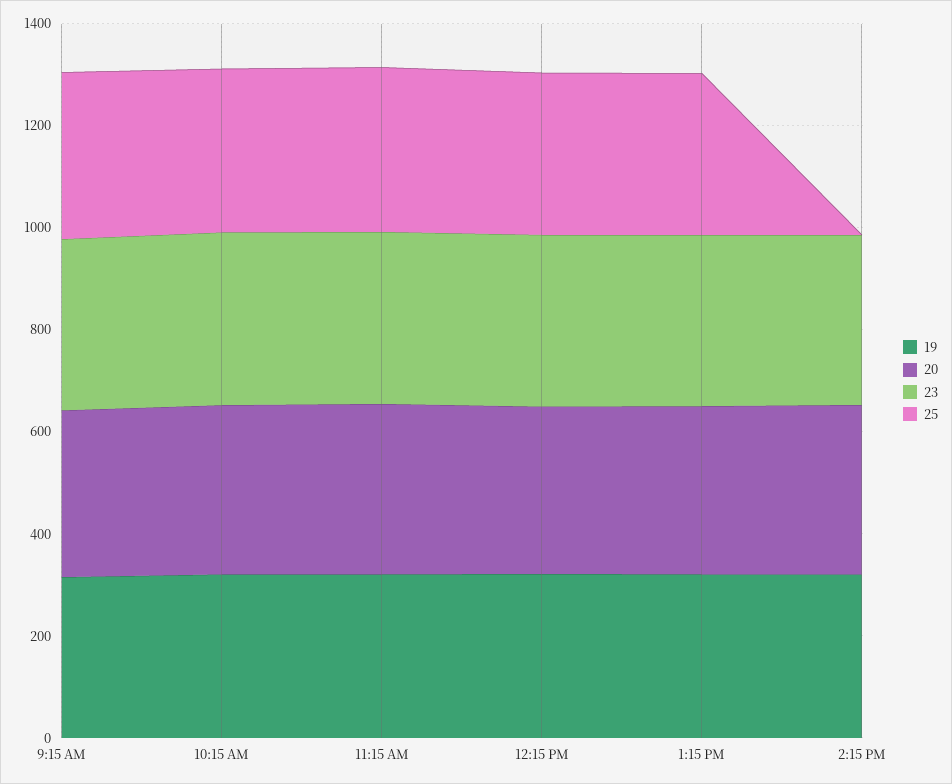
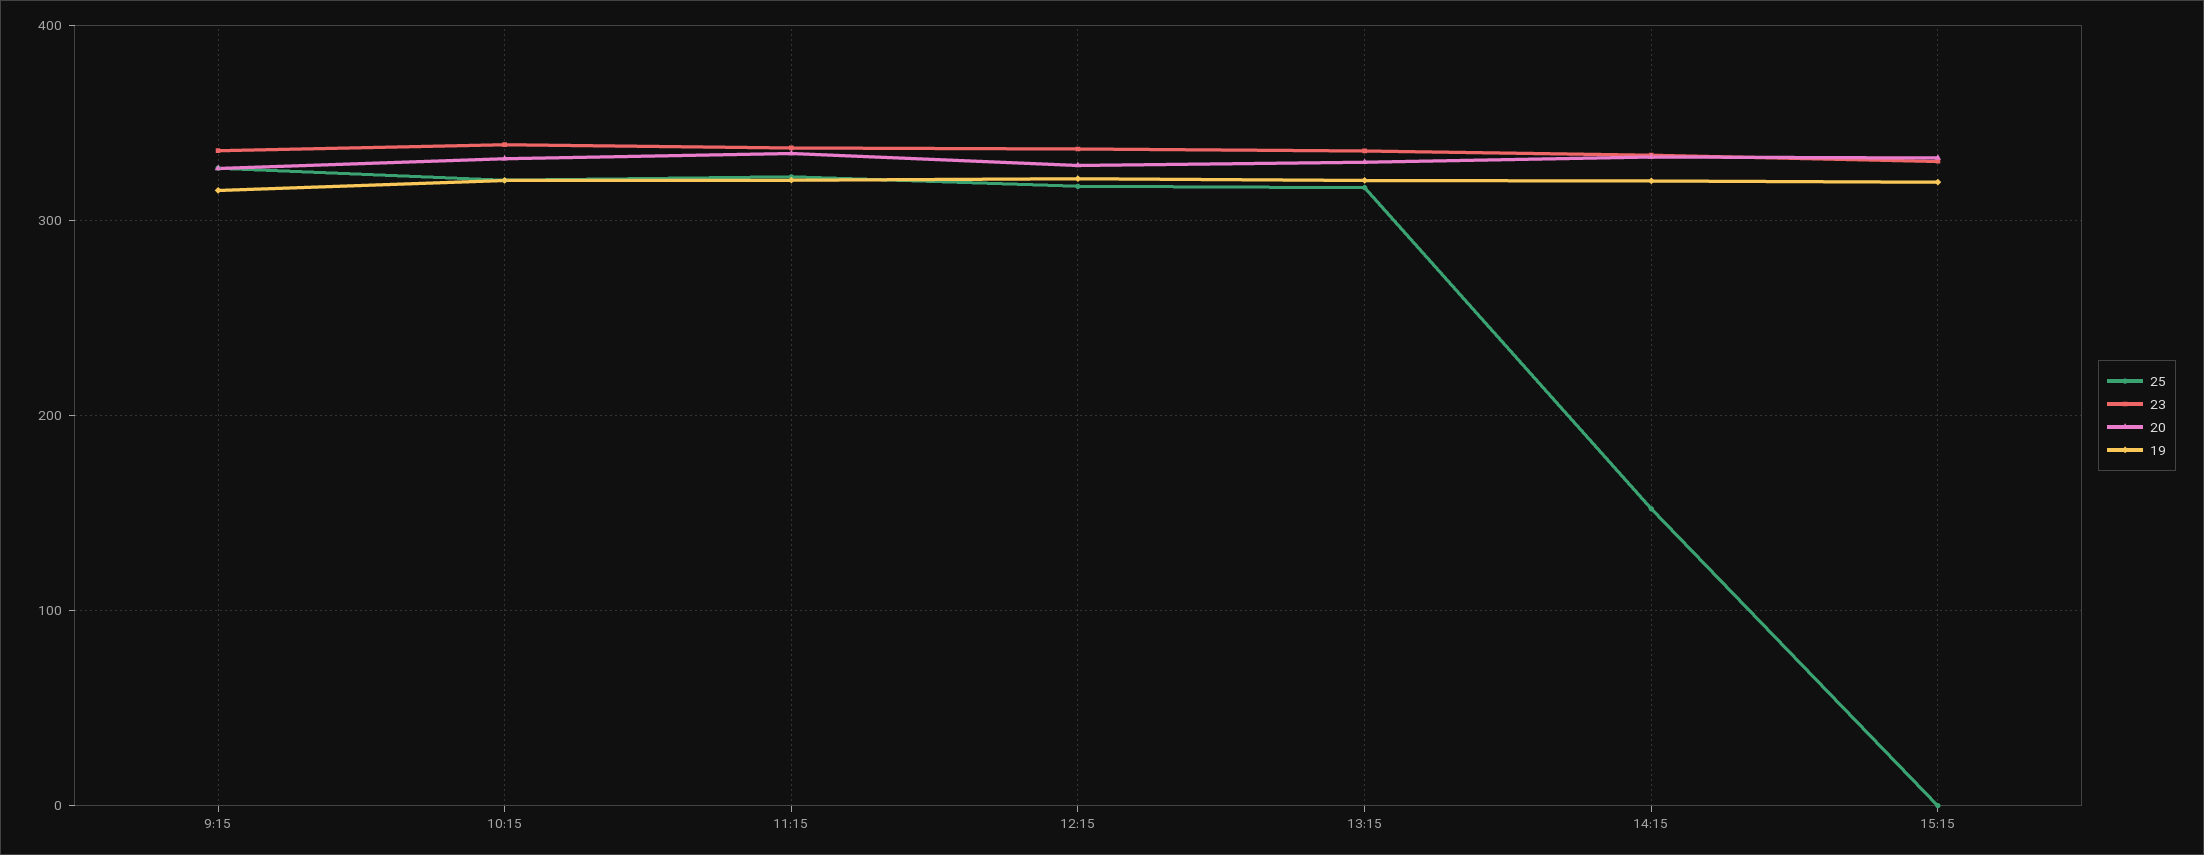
25, 2:15 PM: 0 -> 150
25, 15:15: none -> 0
23, 15:15: none -> 330
20, 15:15: none -> 330
19, 15:15: none -> 320

